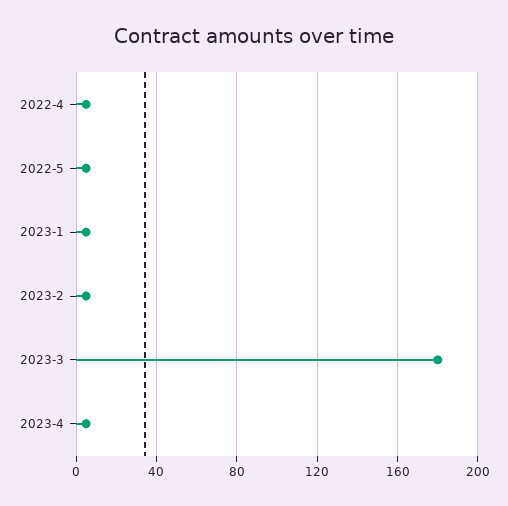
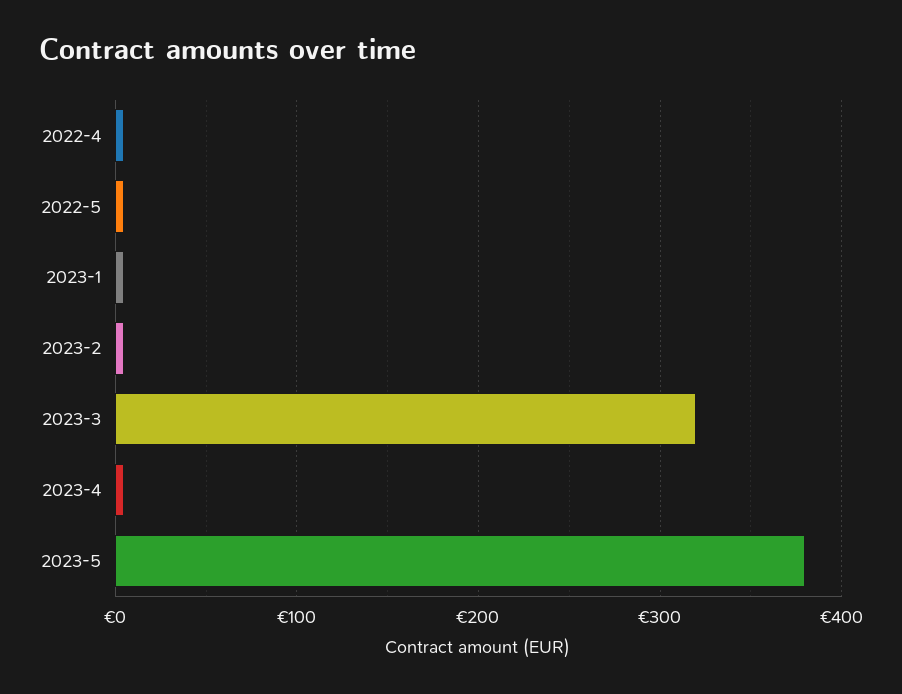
2023-3: 180 -> 320
2023-5: none -> 380

